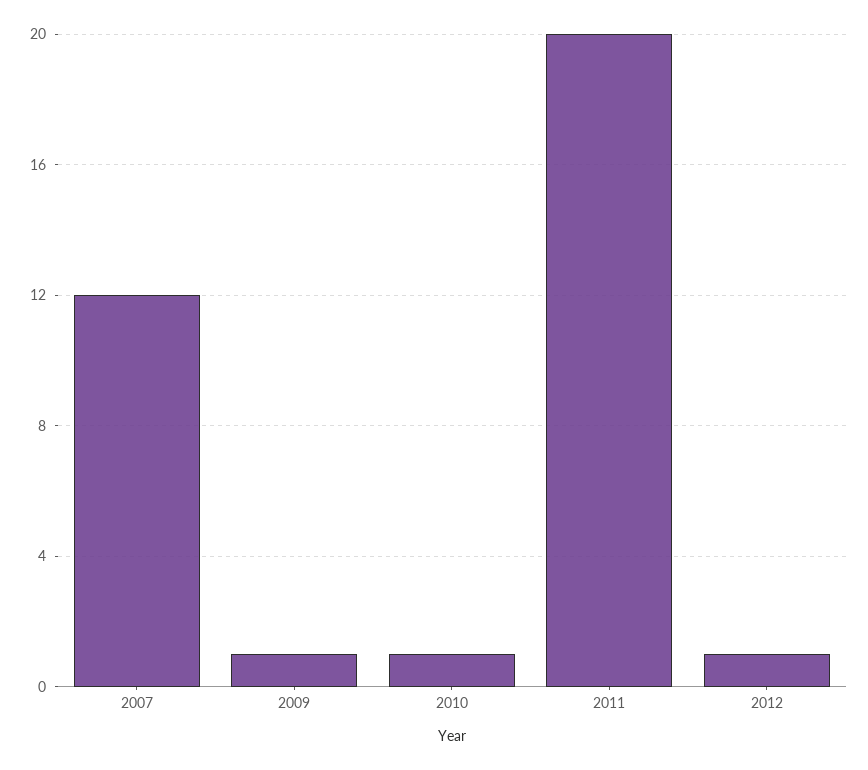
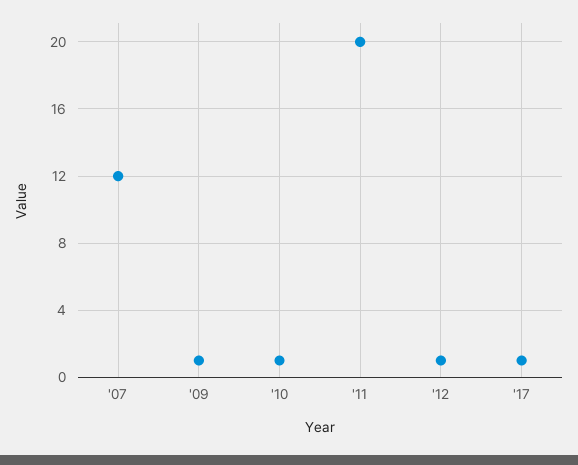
'17: none -> 1

